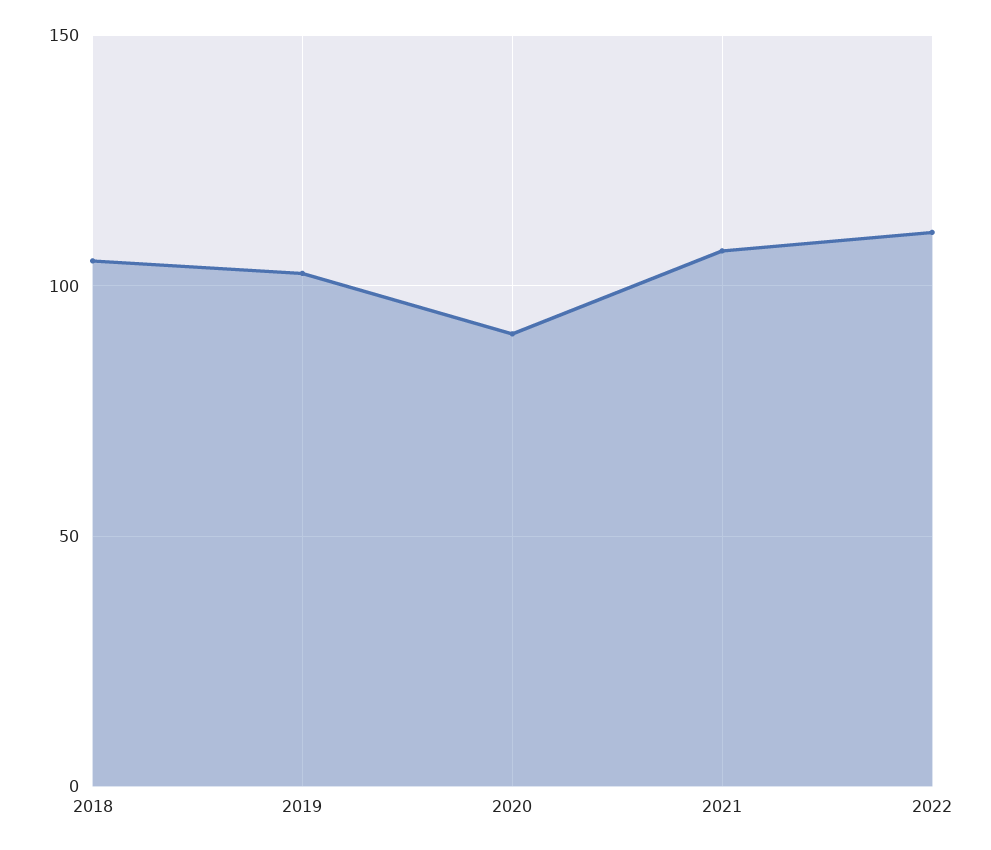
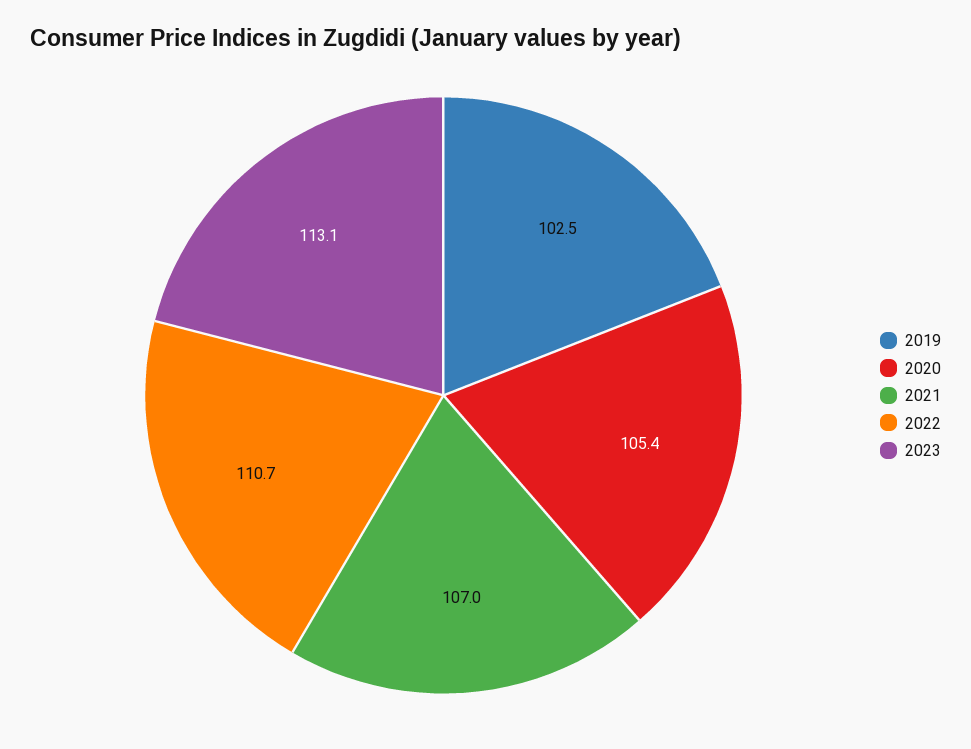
2018: 105 -> none
2020: 90 -> 105.4
2023: none -> 113.1

